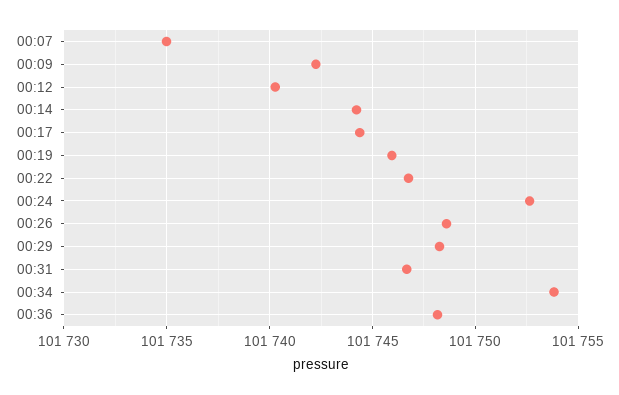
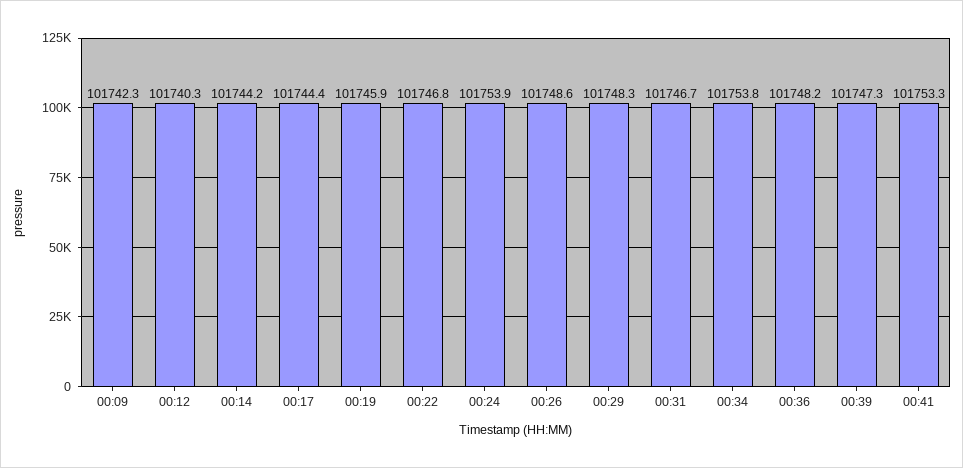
00:07: 101735 -> none
00:24: 101752.5 -> 101753.9
00:39: none -> 101747.3
00:41: none -> 101753.3

